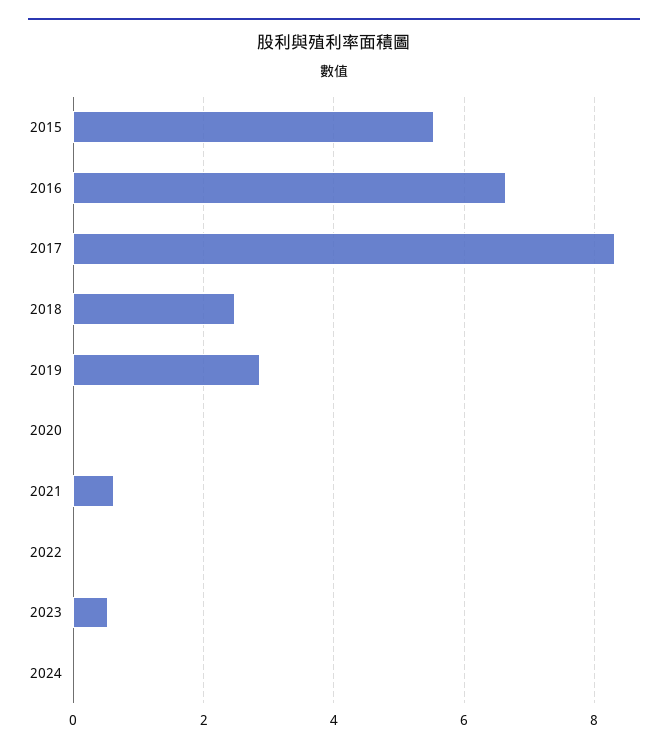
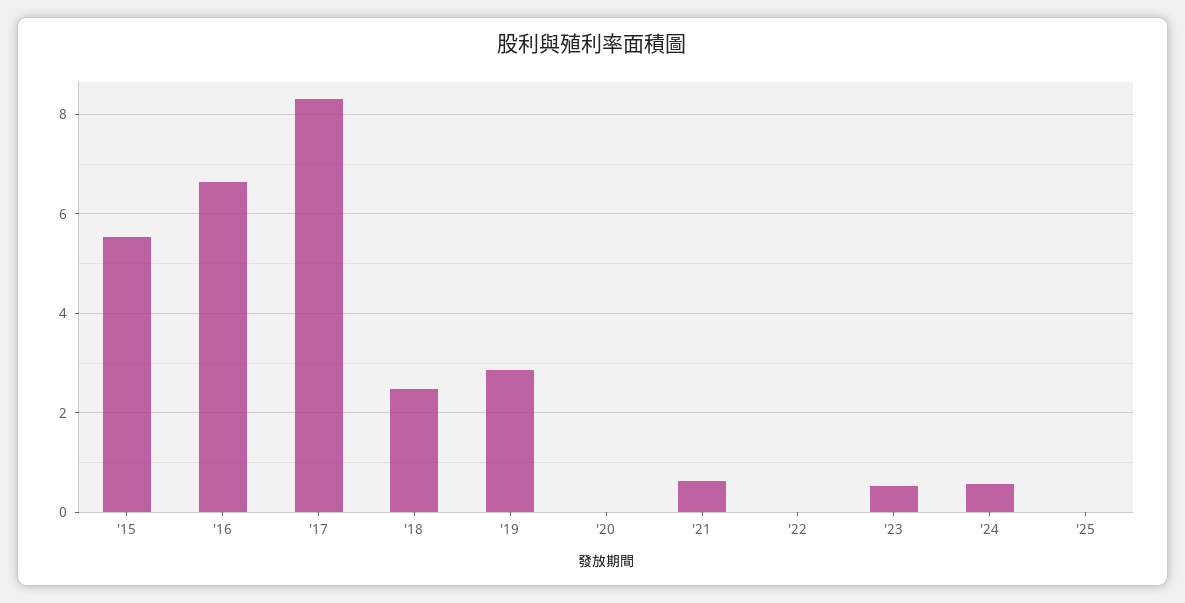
2024: 0 -> 0.6
'25: none -> 0

